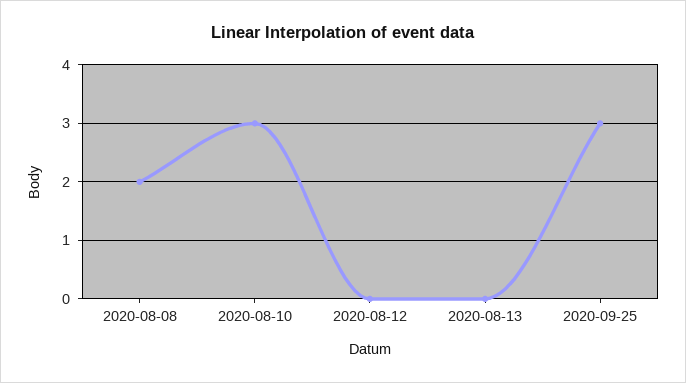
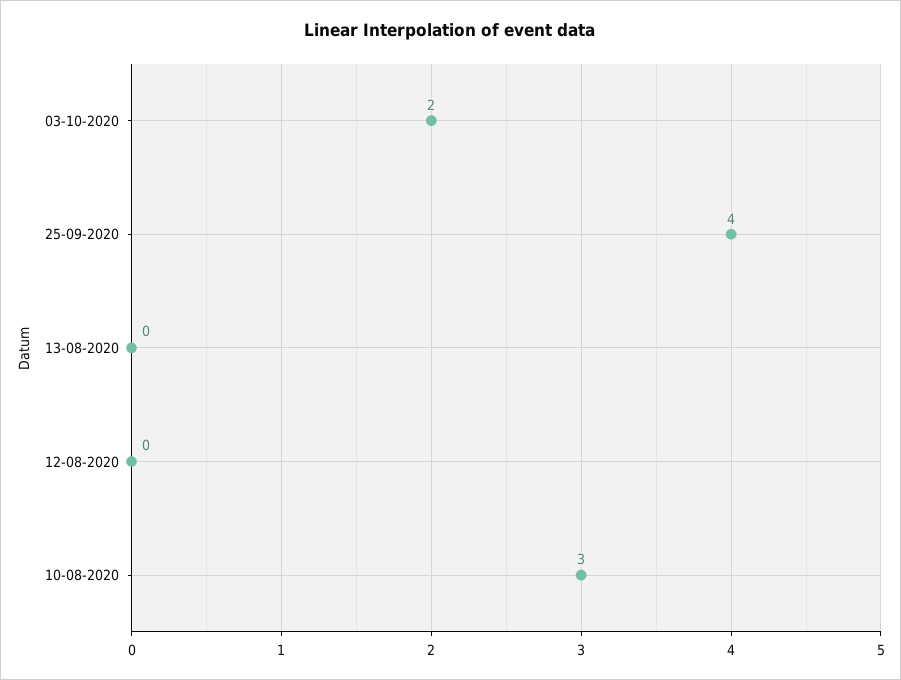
2020-08-08: 2 -> none
2020-09-25: 3 -> 4
03-10-2020: none -> 2

